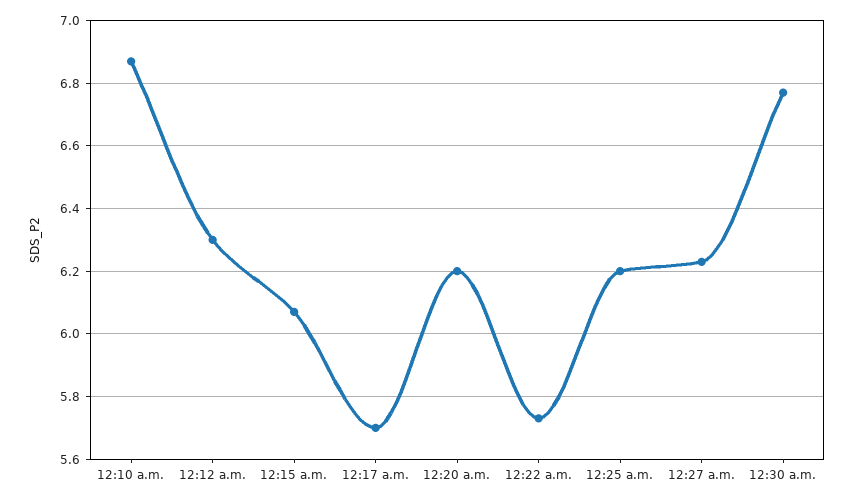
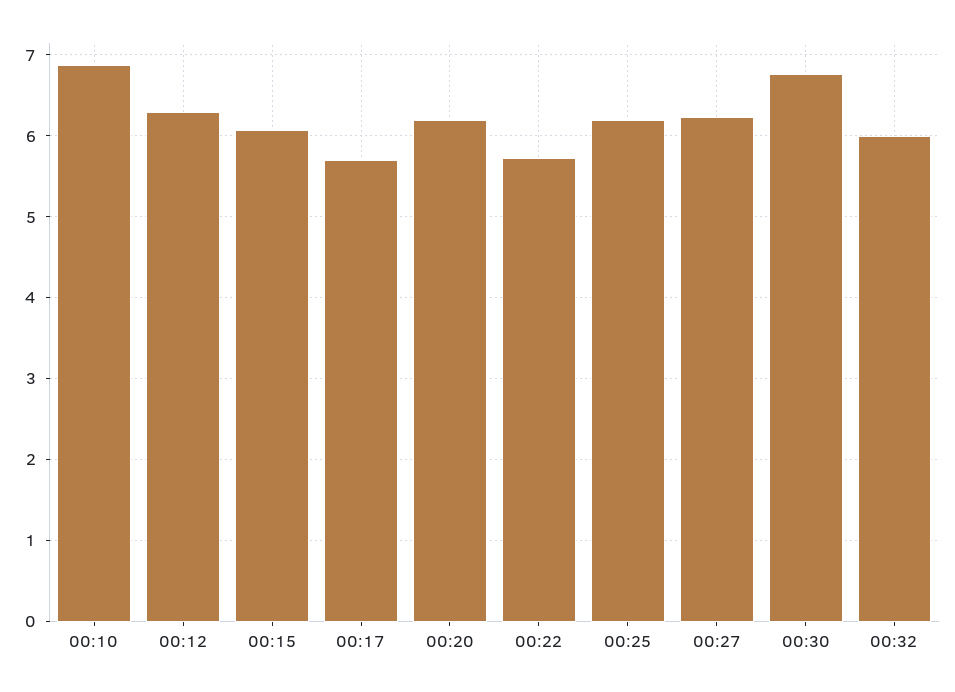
00:32: none -> 6

